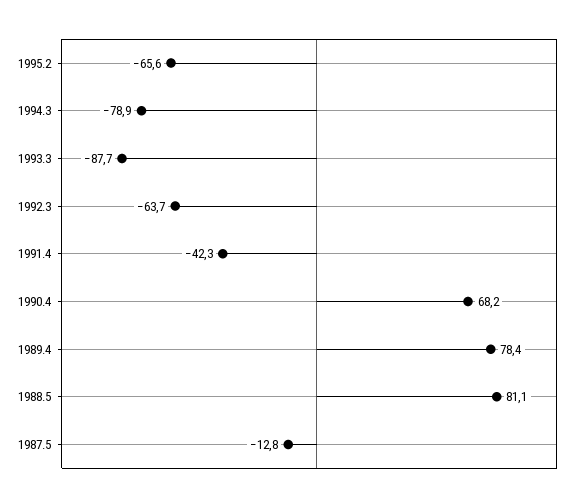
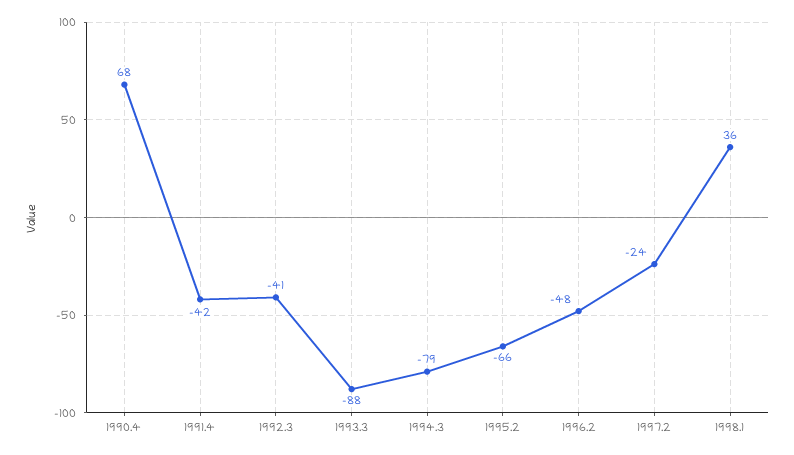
1992.3: -63.7 -> -41
1989.4: 78.4 -> none
1988.5: 81.1 -> none
1987.5: -12.8 -> none
1996.2: none -> -48
1997.2: none -> -24
1998.1: none -> 36

